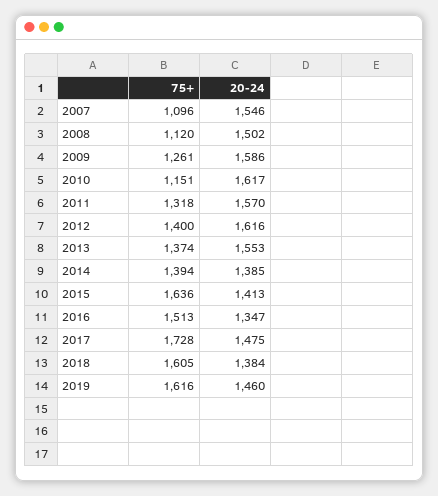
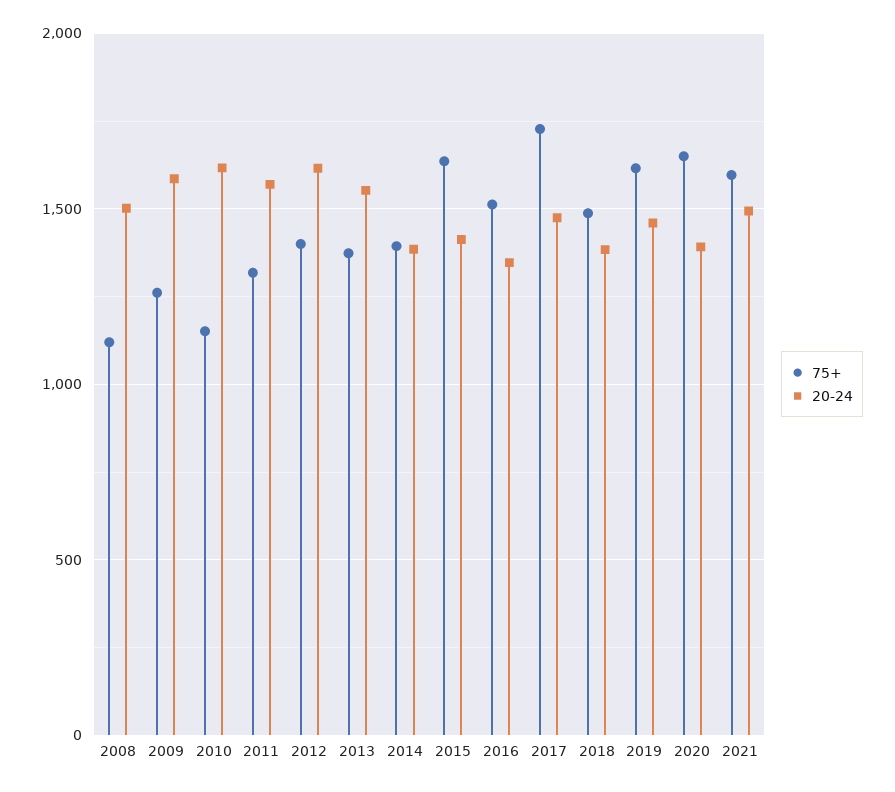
75+, 2007: 1096 -> none
20-24, 2007: 1546 -> none
75+, 2018: 1605 -> 1500
75+, 2020: none -> 1650
20-24, 2020: none -> 1400
75+, 2021: none -> 1600
20-24, 2021: none -> 1500

